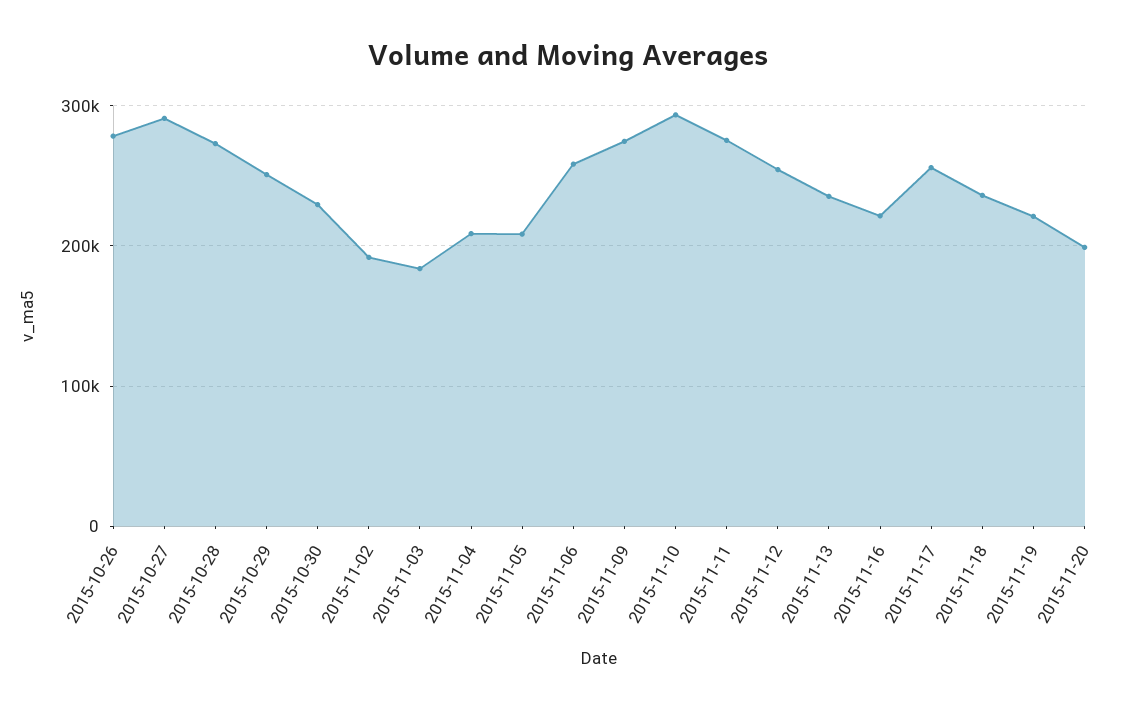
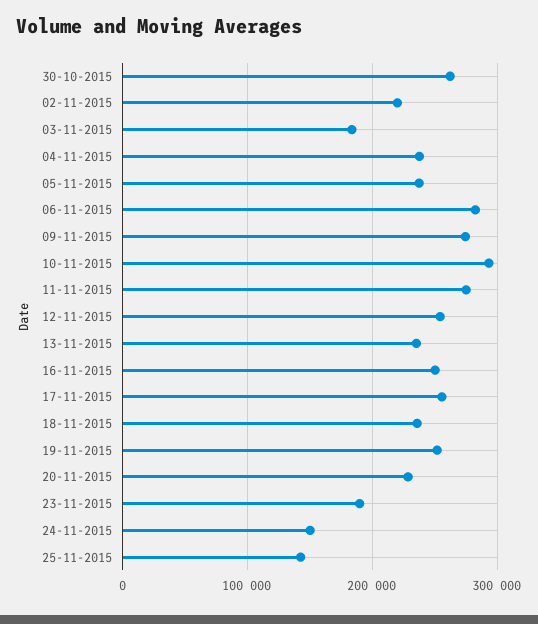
2015-10-26: 280000 -> none
2015-10-27: 290000 -> none
2015-10-28: 270000 -> none
2015-10-29: 250000 -> none
2015-10-30: 230000 -> 260000
2015-11-02: 190000 -> 220000
2015-11-04: 210000 -> 240000
2015-11-05: 210000 -> 240000
2015-11-06: 260000 -> 280000
2015-11-16: 220000 -> 250000
2015-11-19: 220000 -> 250000
2015-11-20: 200000 -> 230000
23-11-2015: none -> 190000
24-11-2015: none -> 150000
25-11-2015: none -> 140000

